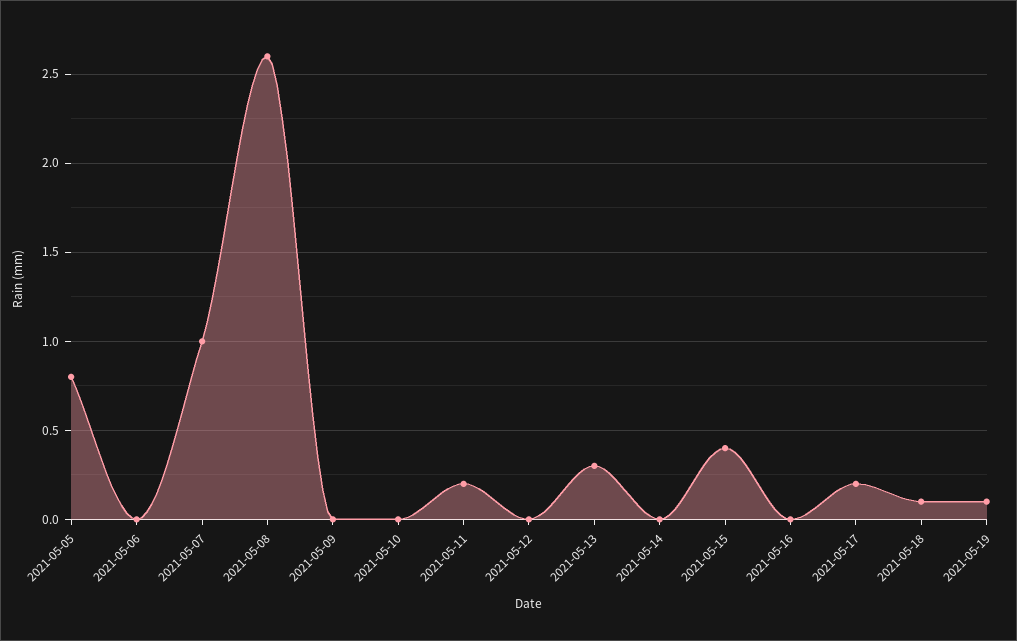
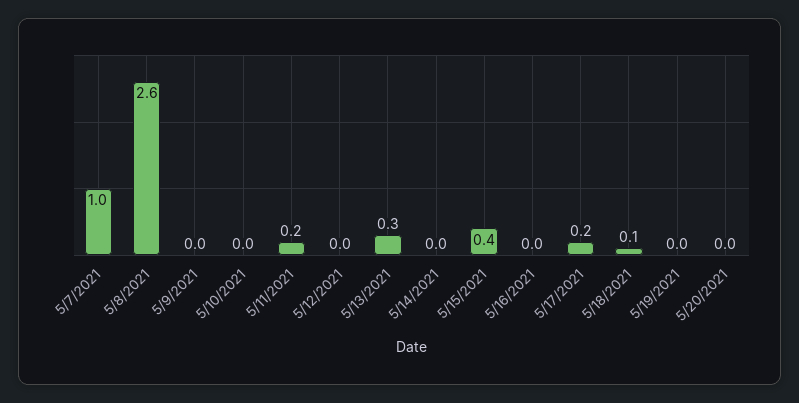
2021-05-05: 0.8 -> none
2021-05-06: 0 -> none
2021-05-19: 0.1 -> 0
5/20/2021: none -> 0

